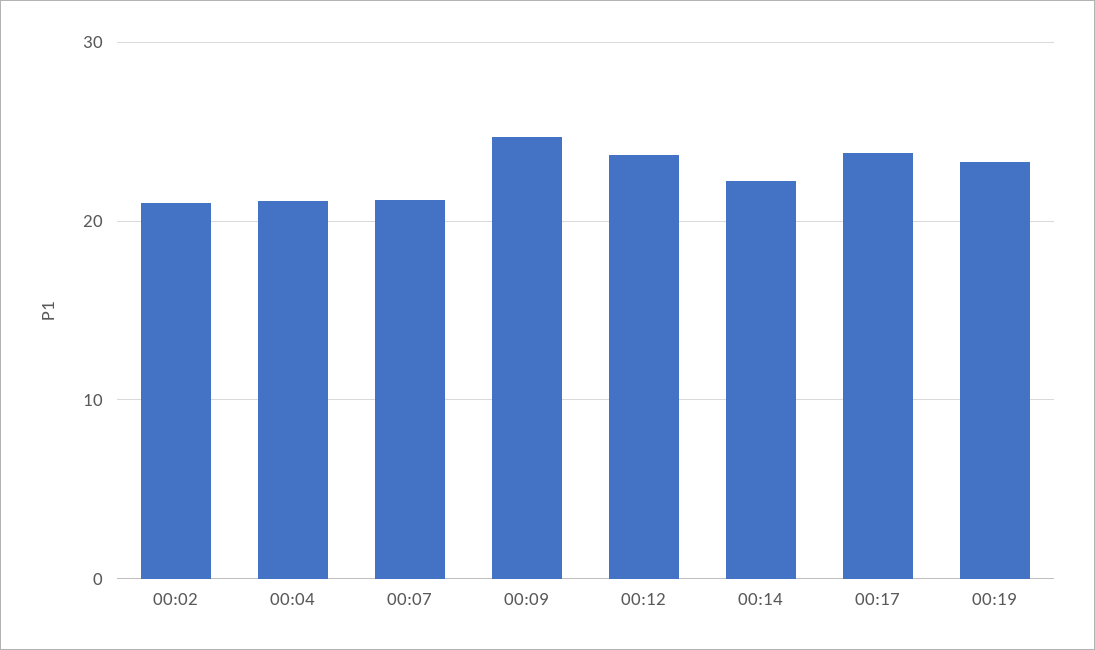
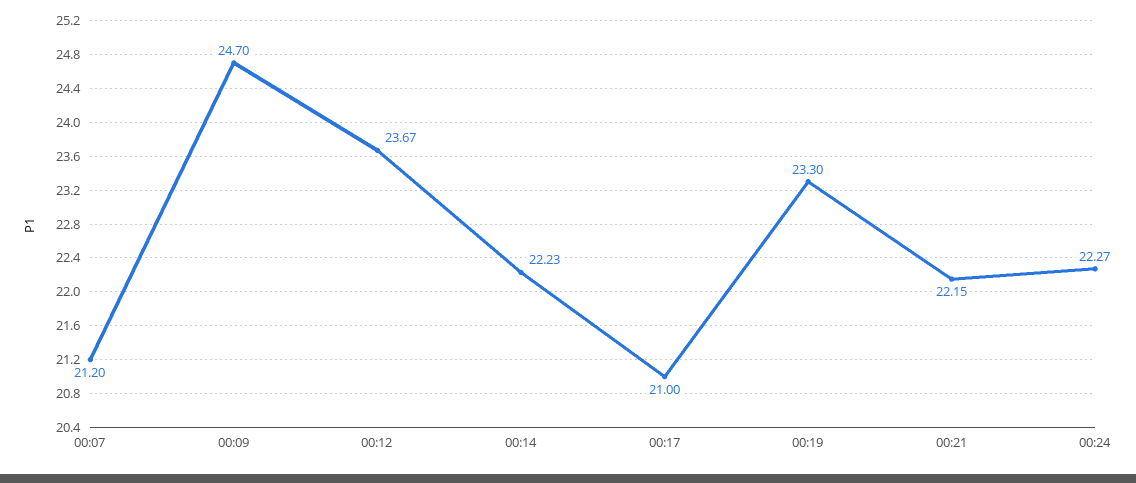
00:02: 21 -> none
00:04: 21 -> none
00:17: 24 -> 21
00:21: none -> 22.15
00:24: none -> 22.27

